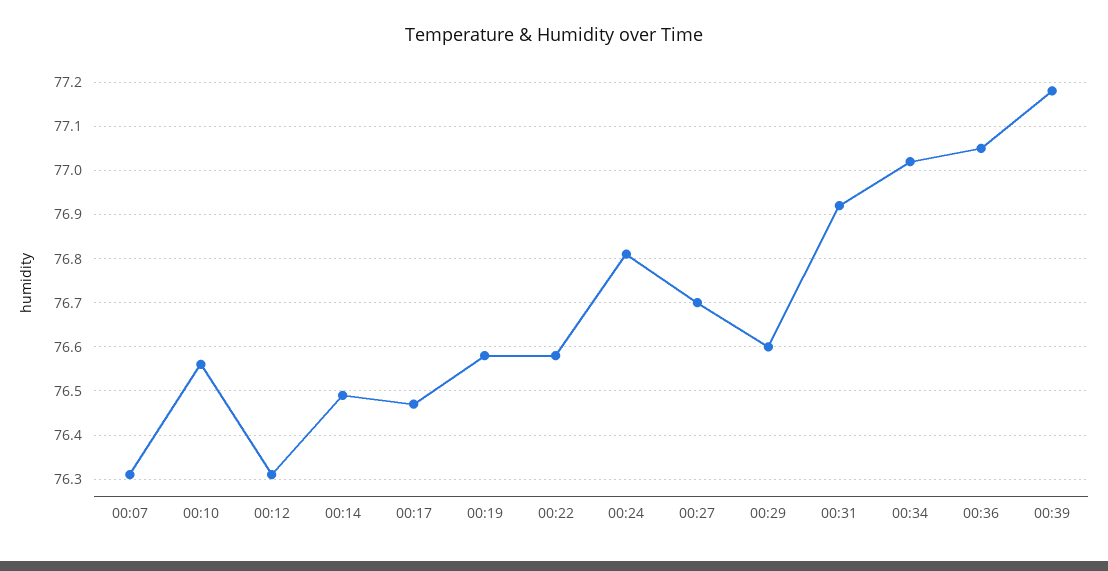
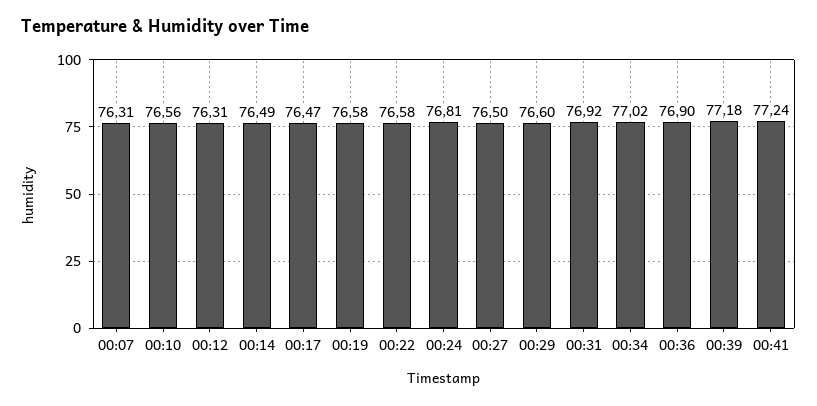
00:27: 76.7 -> 76.5
00:36: 77.05 -> 76.9
00:41: none -> 77.24

